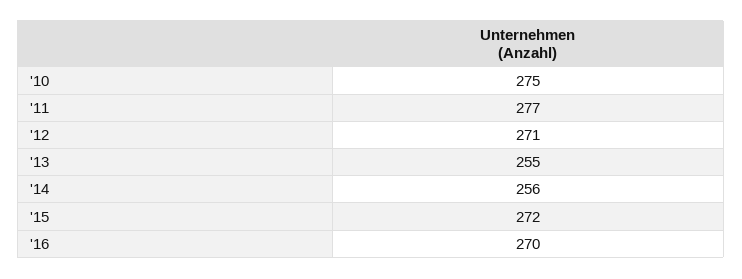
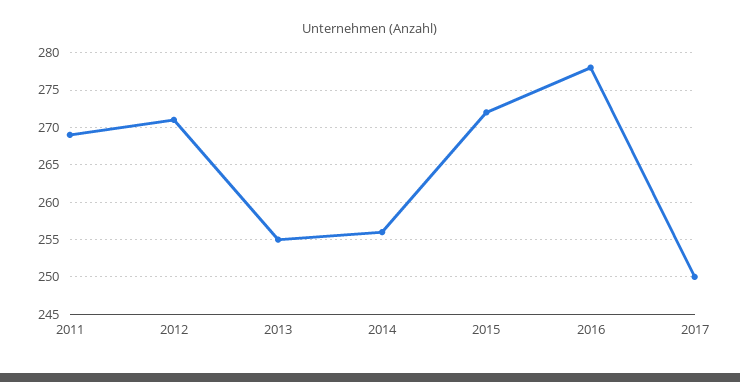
'10: 275 -> none
'11: 277 -> 269
'16: 270 -> 278
2017: none -> 250

